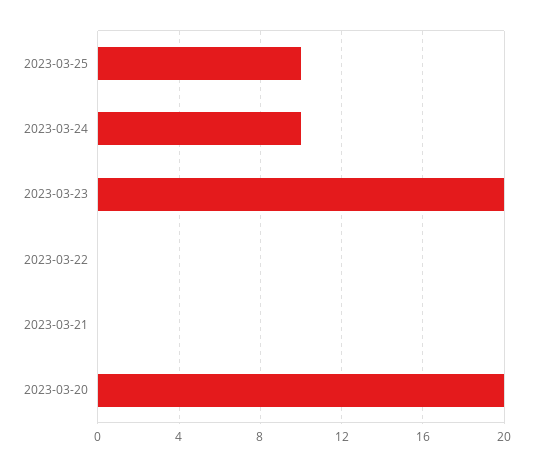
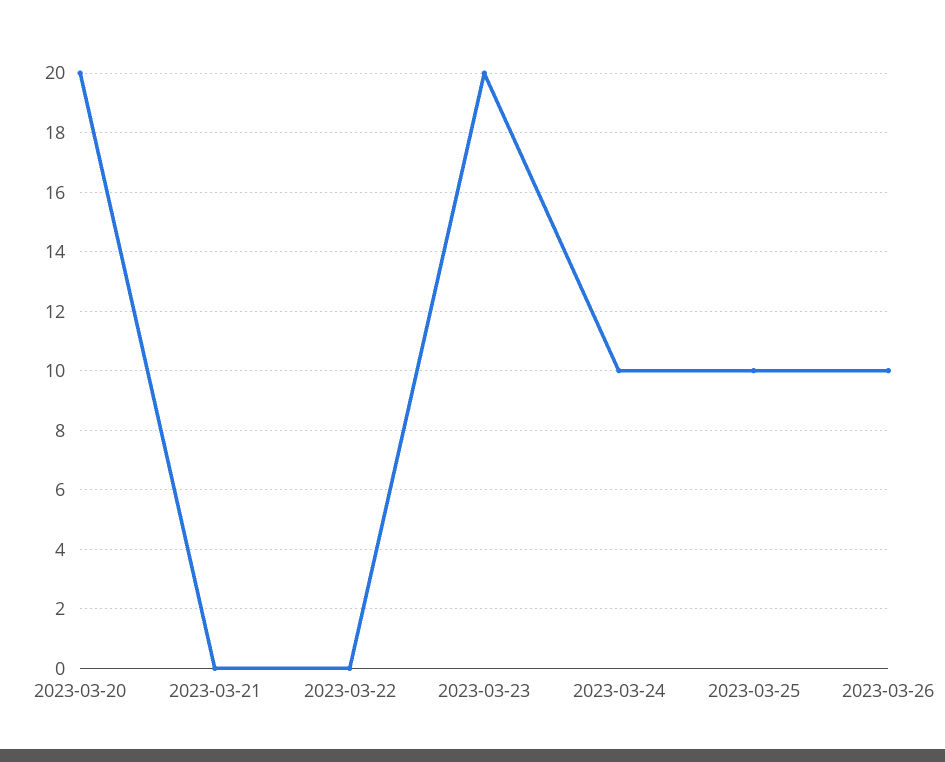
2023-03-26: none -> 10

